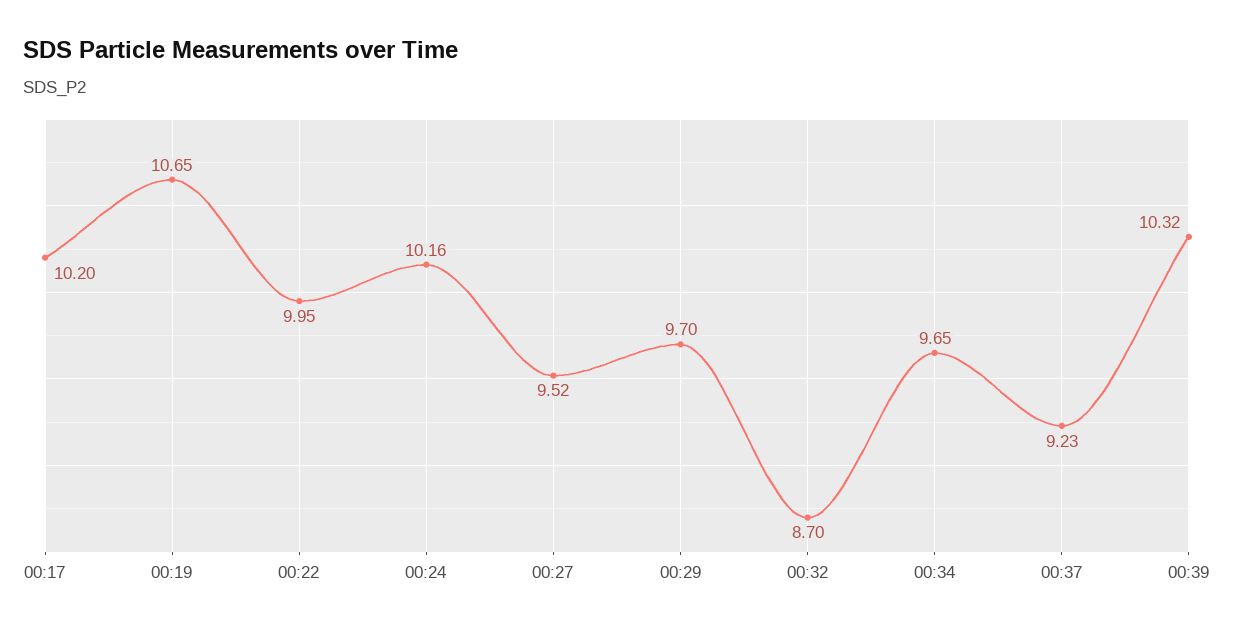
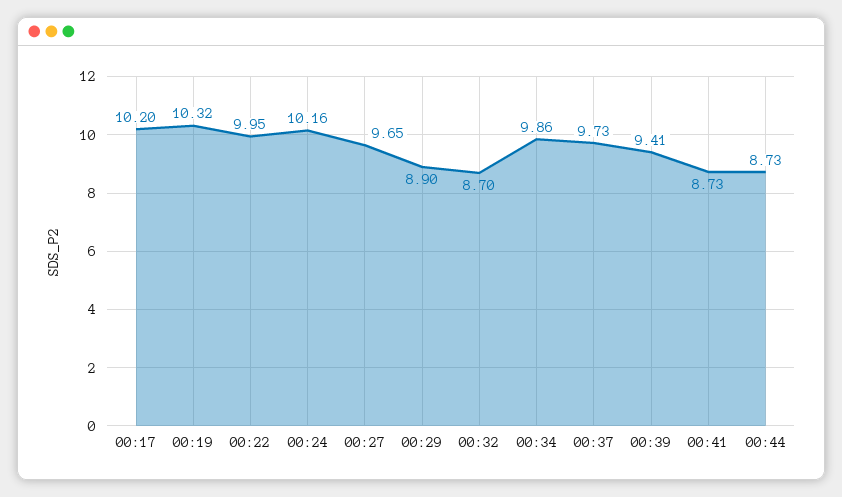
00:19: 10.65 -> 10.32
00:27: 9.52 -> 9.65
00:29: 9.7 -> 8.9
00:34: 9.65 -> 9.86
00:37: 9.23 -> 9.73
00:39: 10.32 -> 9.41
00:41: none -> 8.73
00:44: none -> 8.73

